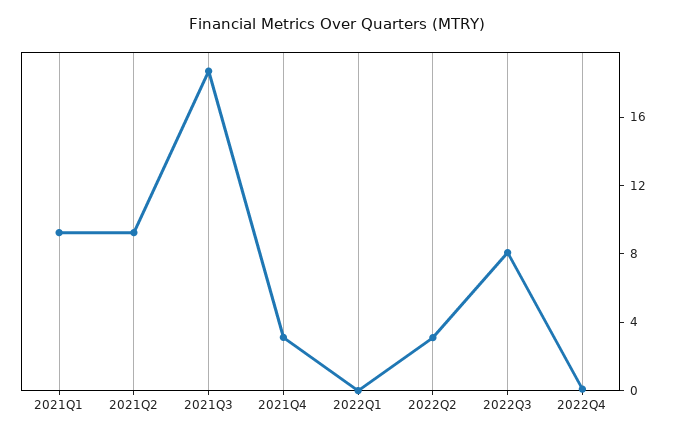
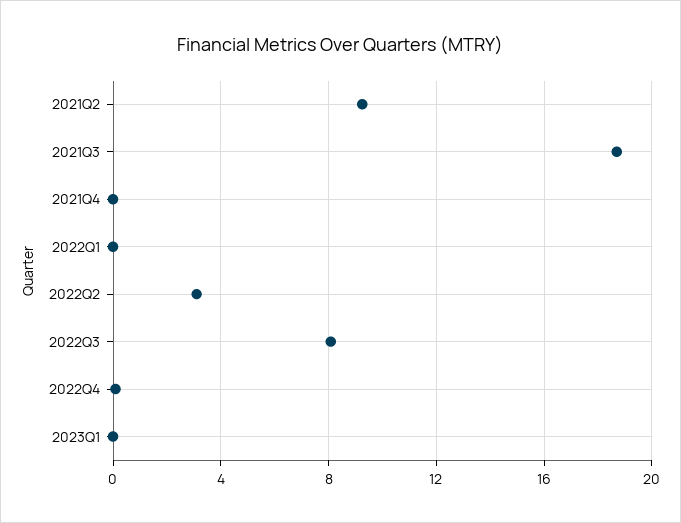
2021Q1: 9 -> none
2021Q4: 3 -> 0
2023Q1: none -> 0

